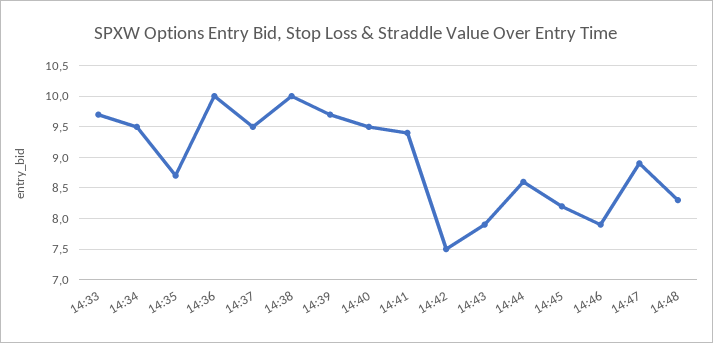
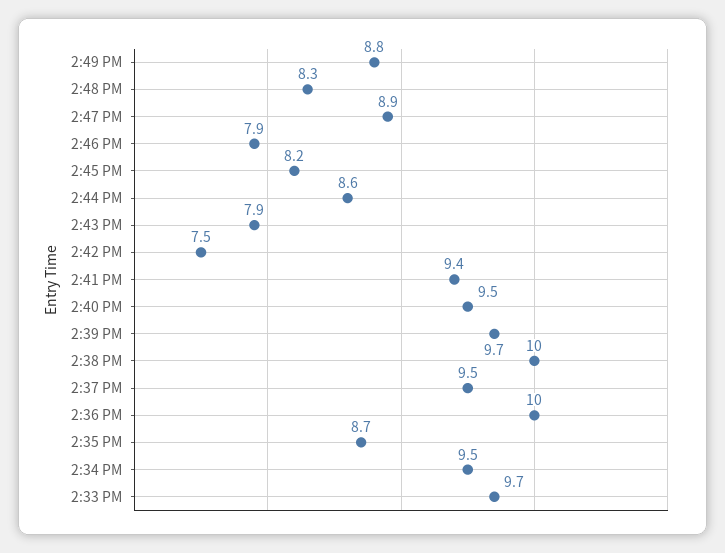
2:49 PM: none -> 8.8

